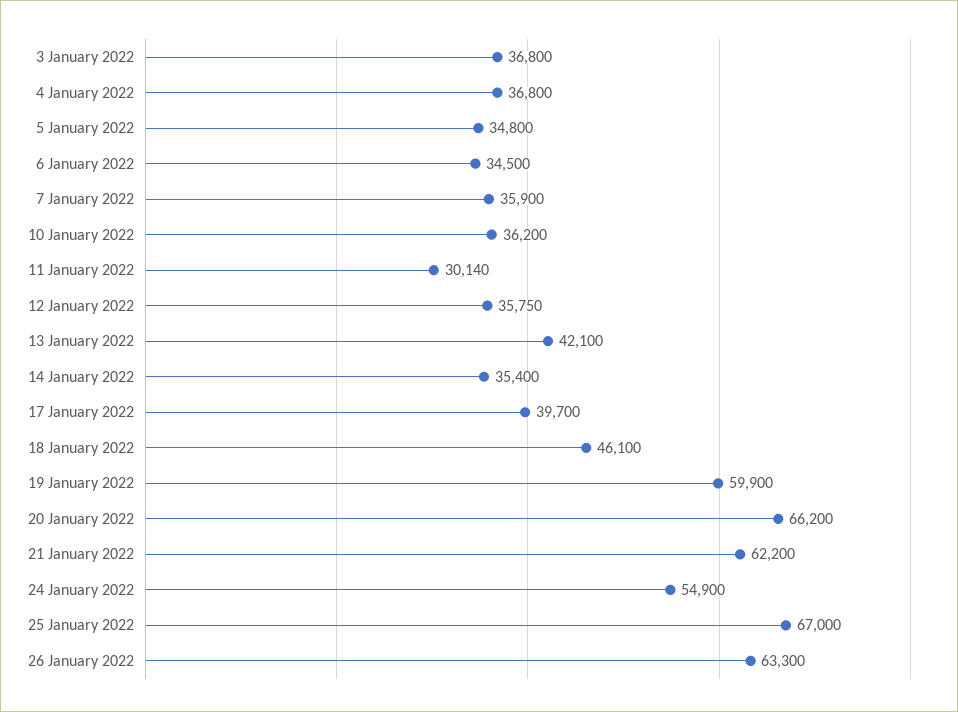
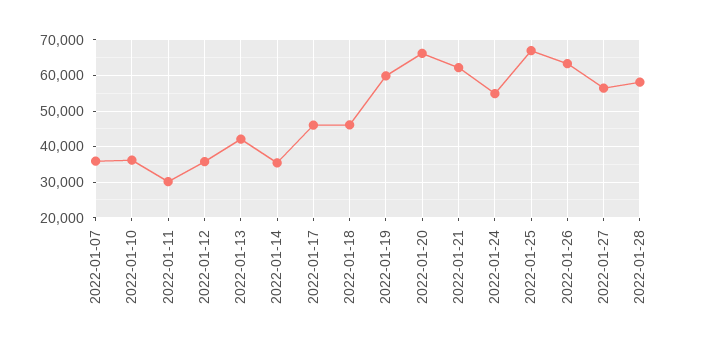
3 January 2022: 36800 -> none
4 January 2022: 36800 -> none
5 January 2022: 34800 -> none
6 January 2022: 34500 -> none
17 January 2022: 39700 -> 46000
2022-01-27: none -> 56000
2022-01-28: none -> 58000

